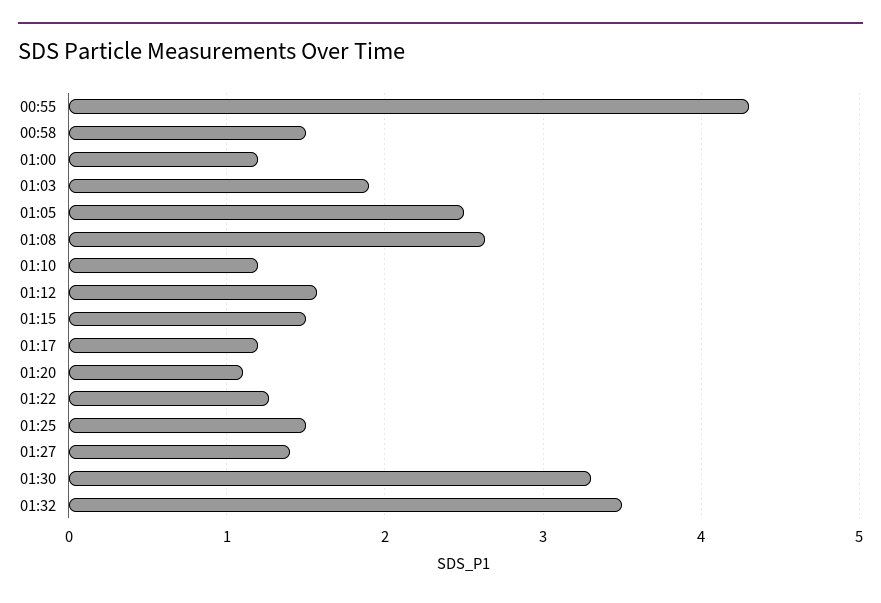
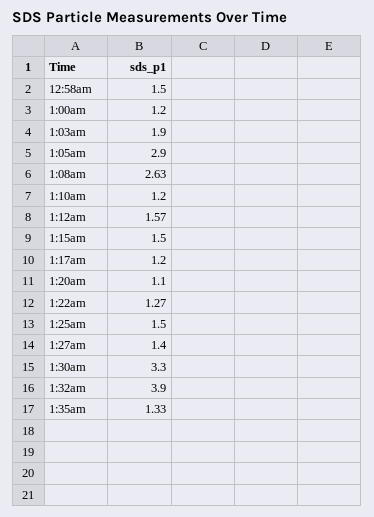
00:55: 4.3 -> none
01:05: 2.5 -> 2.9
01:32: 3.5 -> 3.9
1:35am: none -> 1.33

